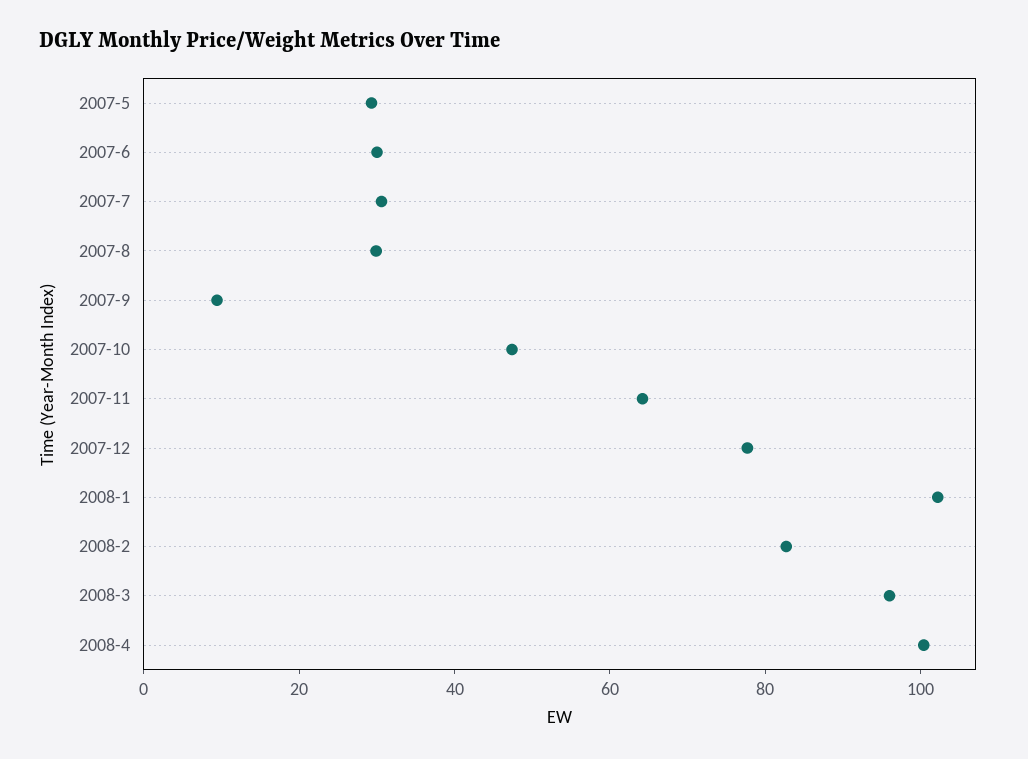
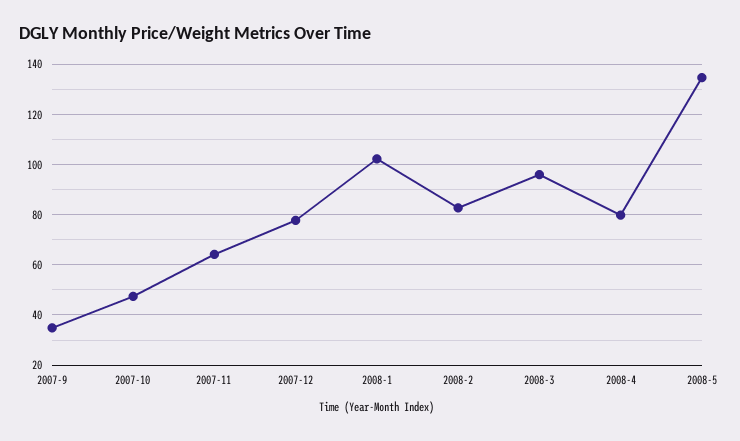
2007-5: 30 -> none
2007-6: 30 -> none
2007-7: 30 -> none
2007-8: 30 -> none
2007-9: 10 -> 35
2008-4: 100 -> 80
2008-5: none -> 135

